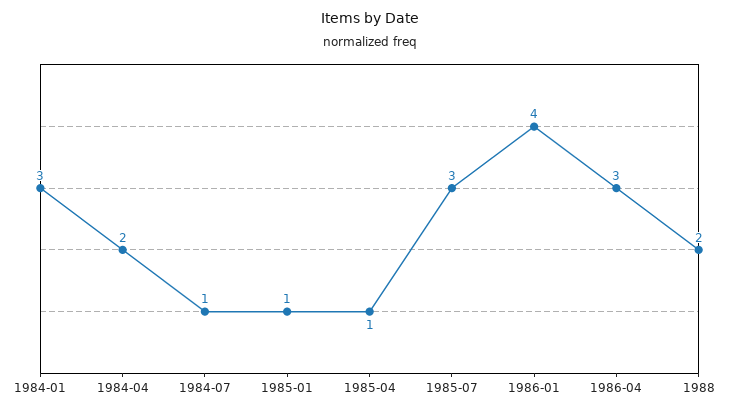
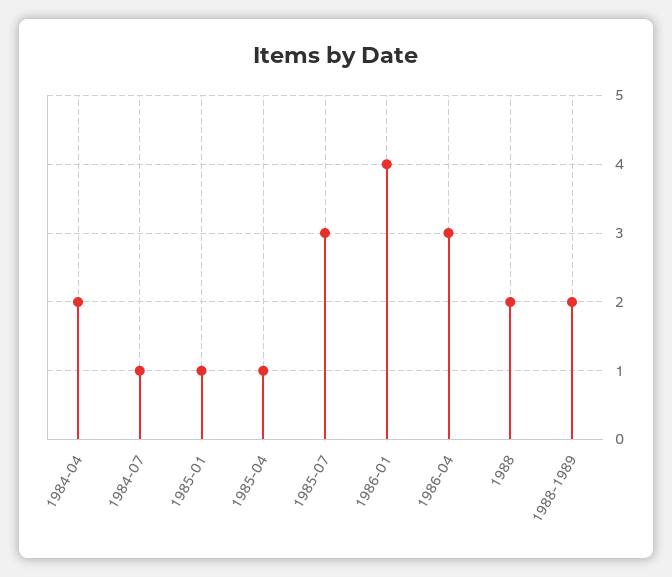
1984-01: 3 -> none
1988-1989: none -> 2

